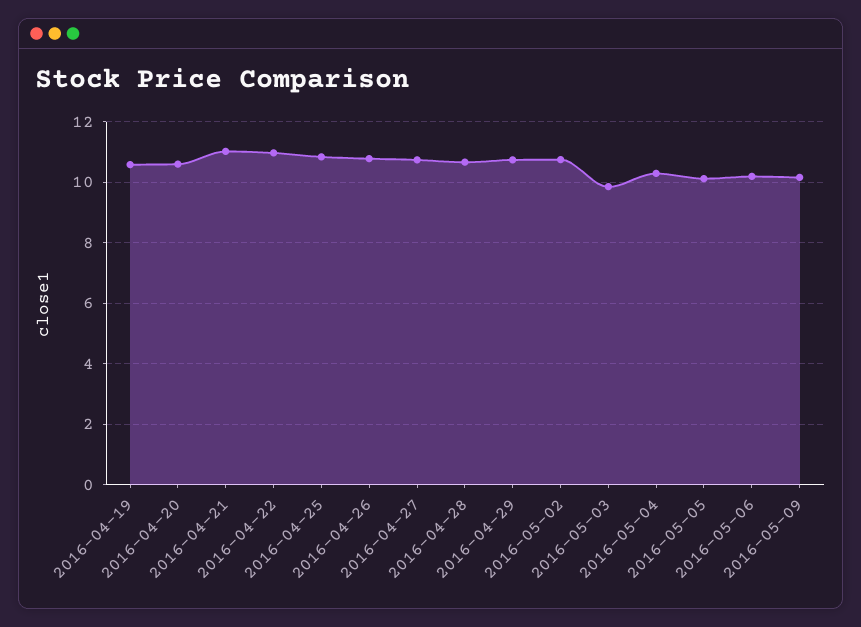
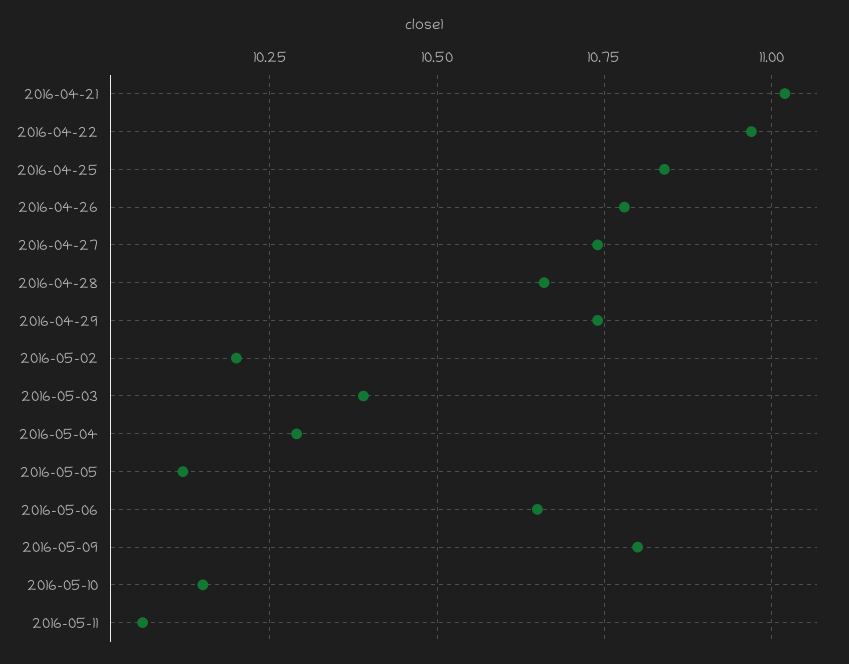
2016-04-19: 10.6 -> none
2016-04-20: 10.6 -> none
2016-05-02: 10.8 -> 10.2
2016-05-03: 9.8 -> 10.4
2016-05-06: 10.2 -> 10.65
2016-05-09: 10.2 -> 10.8
2016-05-10: none -> 10.15
2016-05-11: none -> 10.05

